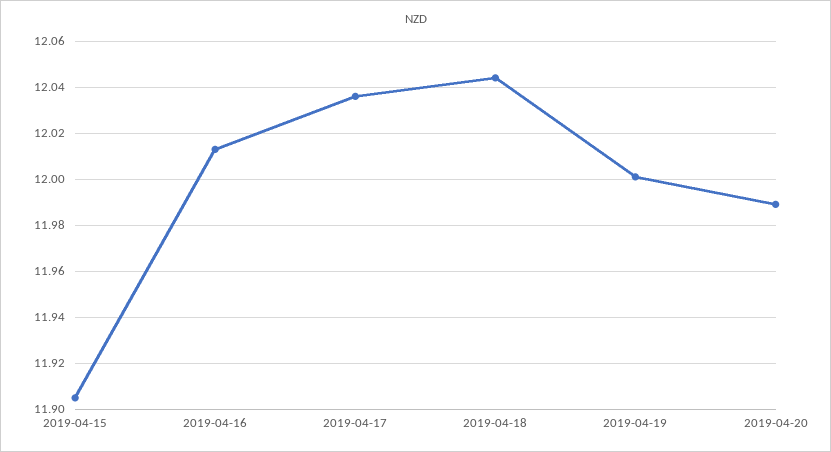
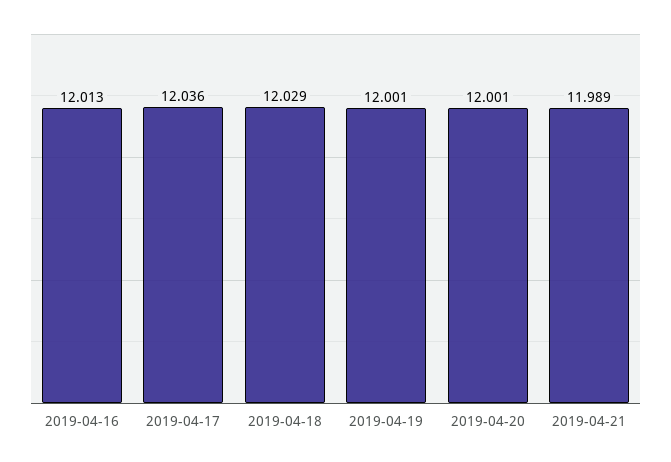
2019-04-15: 11.905 -> none
2019-04-18: 12.045 -> 12.029
2019-04-20: 11.99 -> 12.001
2019-04-21: none -> 11.989

